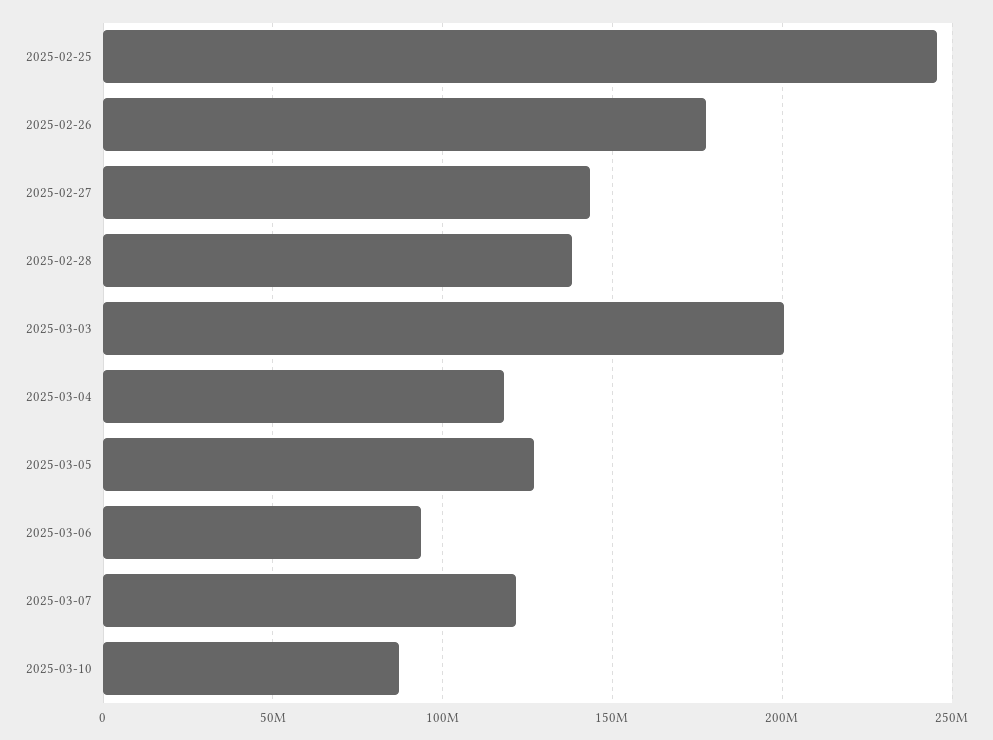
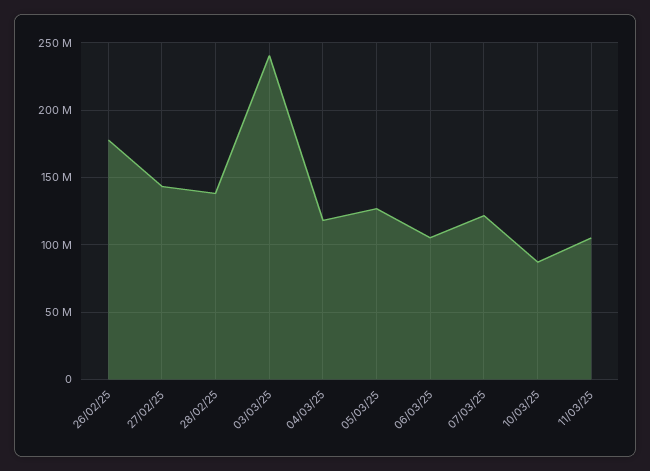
2025-02-25: 245000000 -> none
2025-03-03: 200000000 -> 240000000
2025-03-06: 95000000 -> 105000000
11/03/25: none -> 105000000

